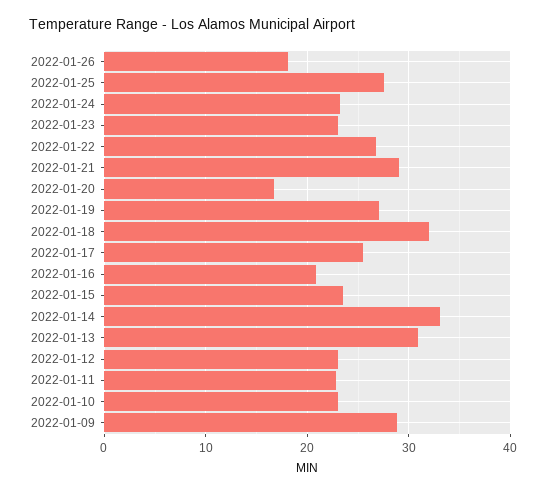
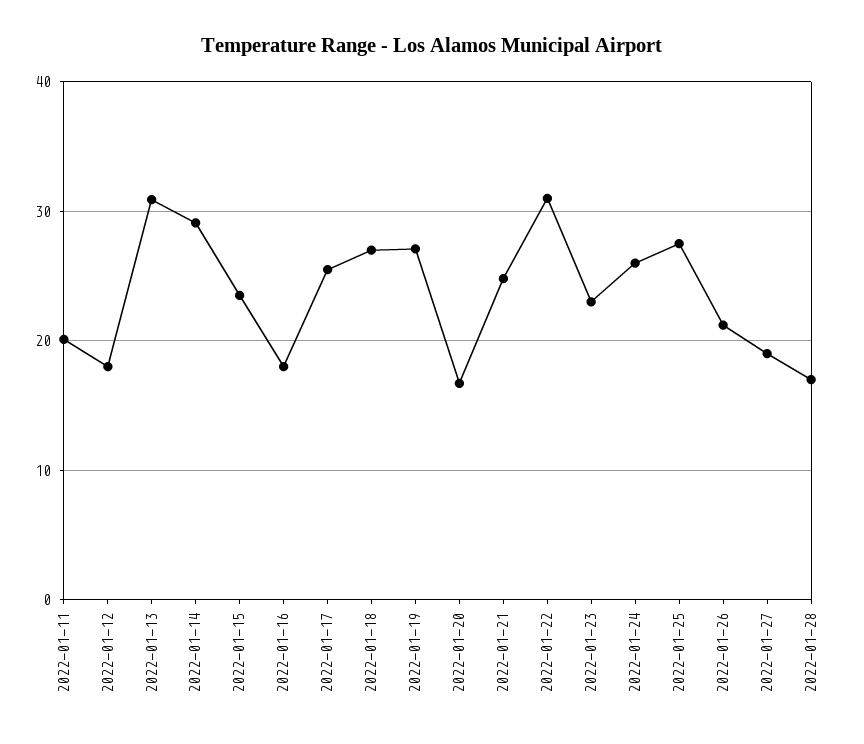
2022-01-26: 18 -> 21
2022-01-24: 23 -> 26
2022-01-22: 27 -> 31
2022-01-21: 29 -> 25
2022-01-18: 32 -> 27
2022-01-16: 21 -> 18
2022-01-14: 33 -> 29
2022-01-12: 23 -> 18
2022-01-11: 23 -> 20
2022-01-10: 23 -> none
2022-01-09: 29 -> none
2022-01-27: none -> 19
2022-01-28: none -> 17

